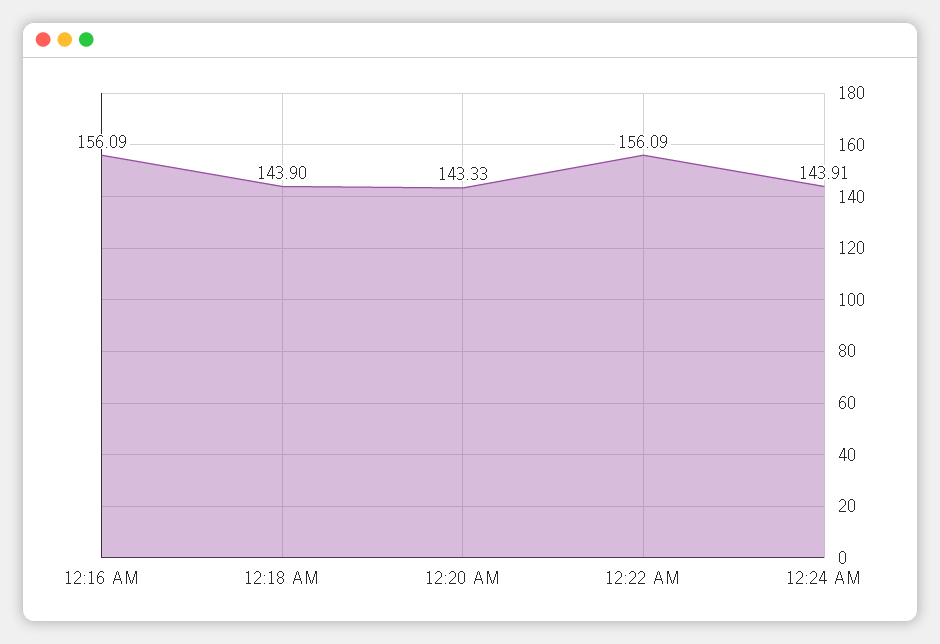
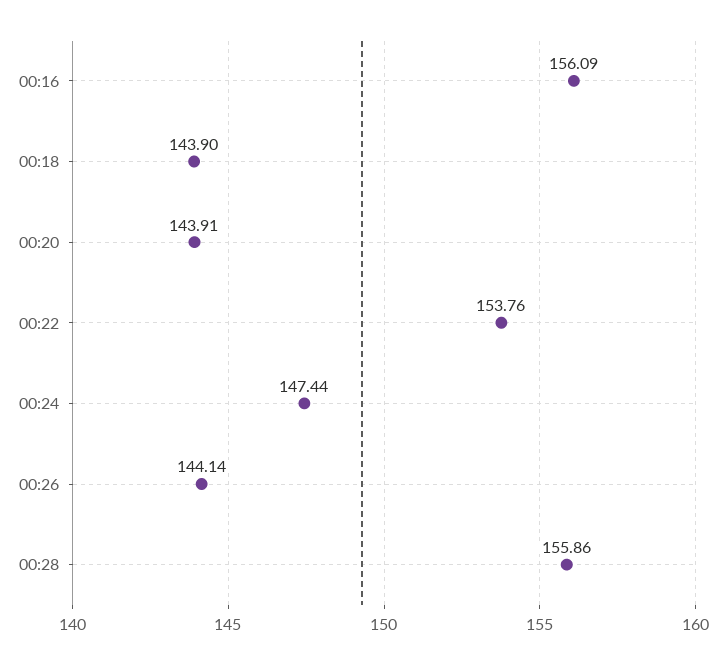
12:20 AM: 143.33 -> 143.91
12:22 AM: 156.09 -> 153.76
12:24 AM: 143.91 -> 147.44
00:26: none -> 144.14
00:28: none -> 155.86

